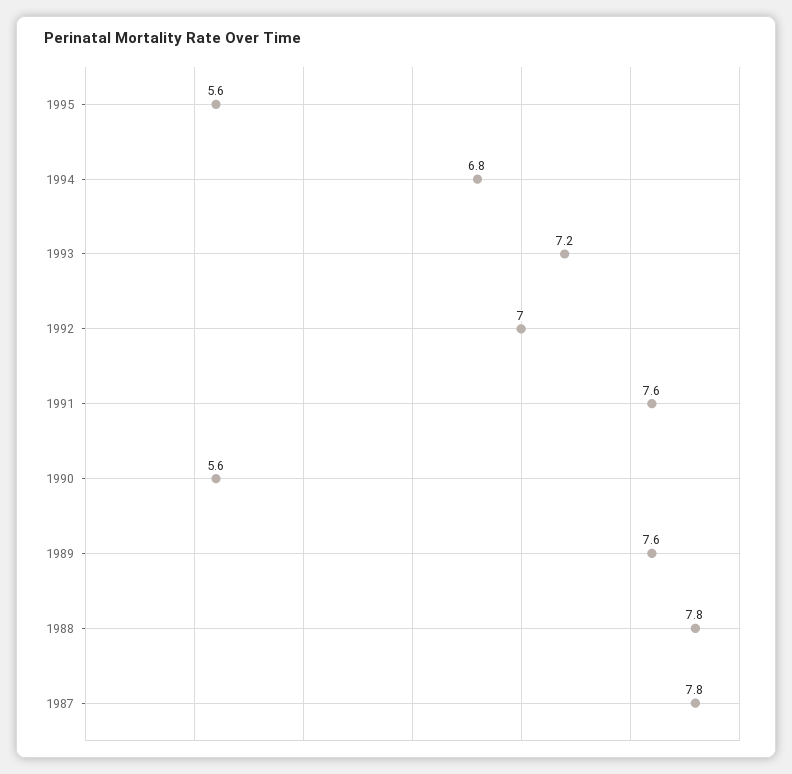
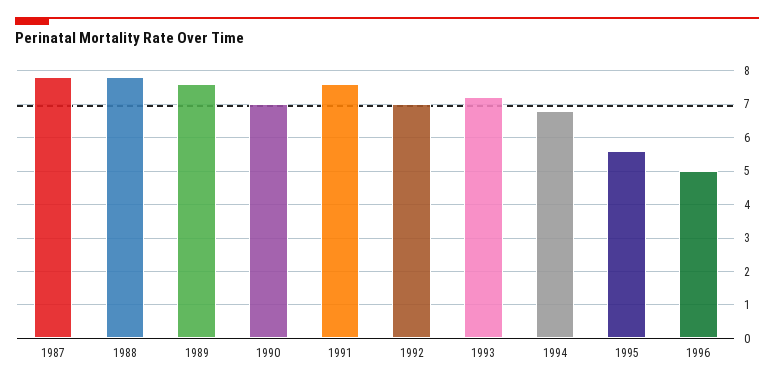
1990: 5.6 -> 7
1996: none -> 5

